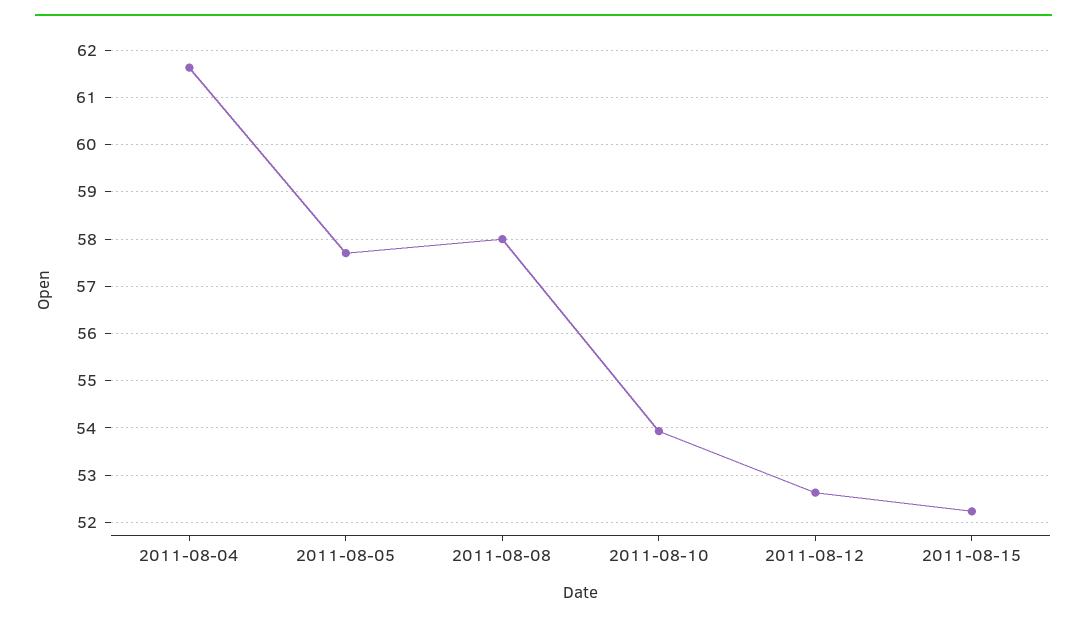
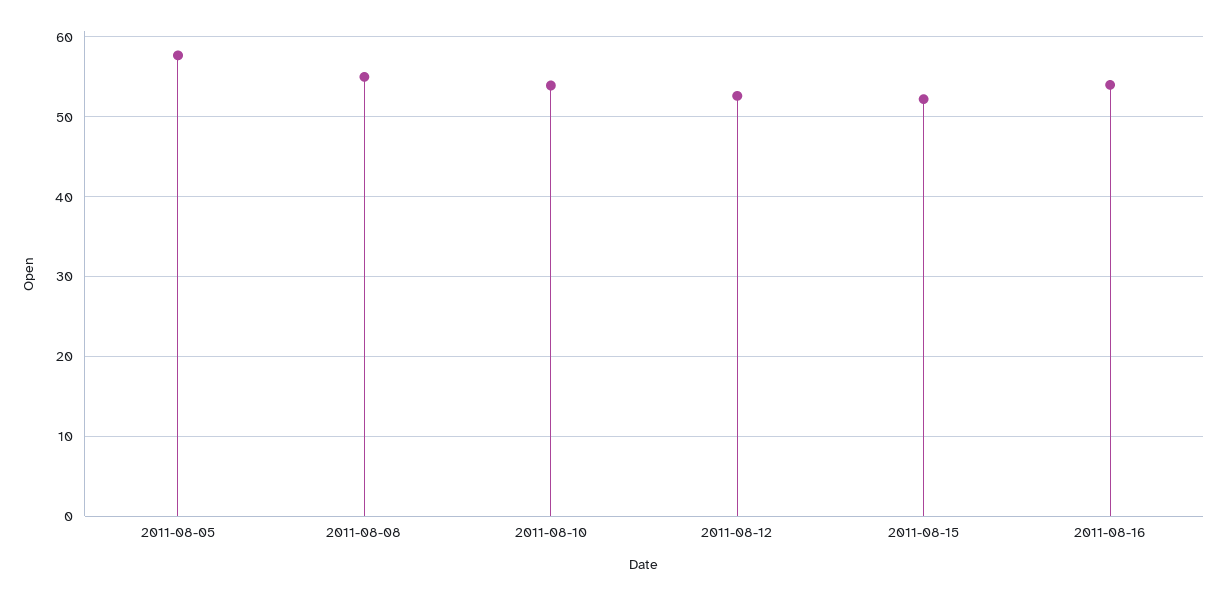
2011-08-04: 61.6 -> none
2011-08-08: 58 -> 55
2011-08-16: none -> 54

